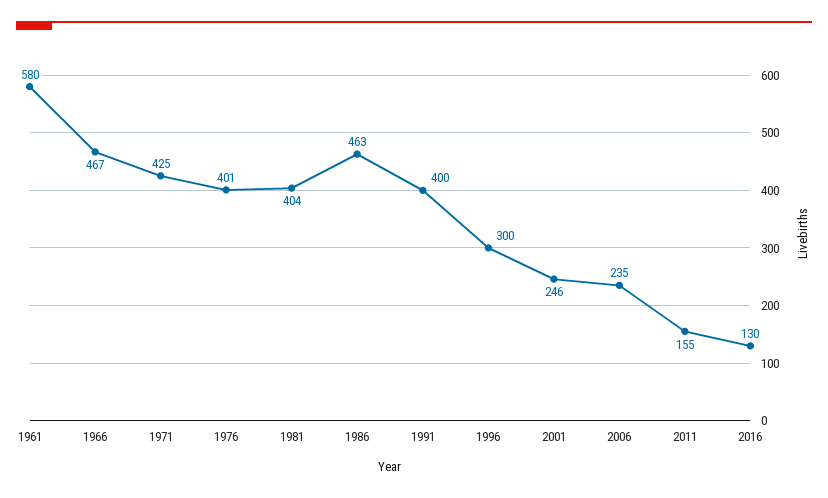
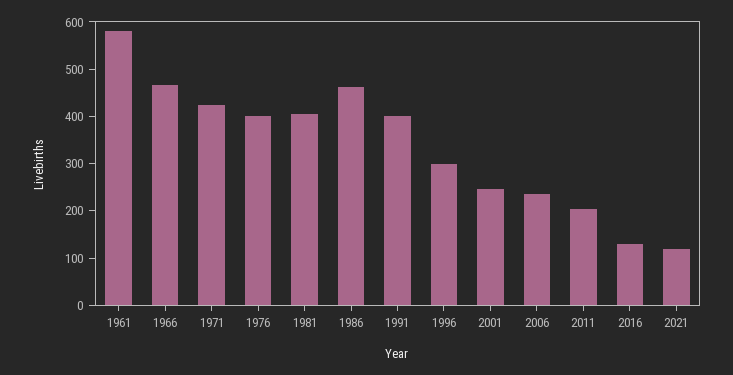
2011: 155 -> 200
2021: none -> 120

